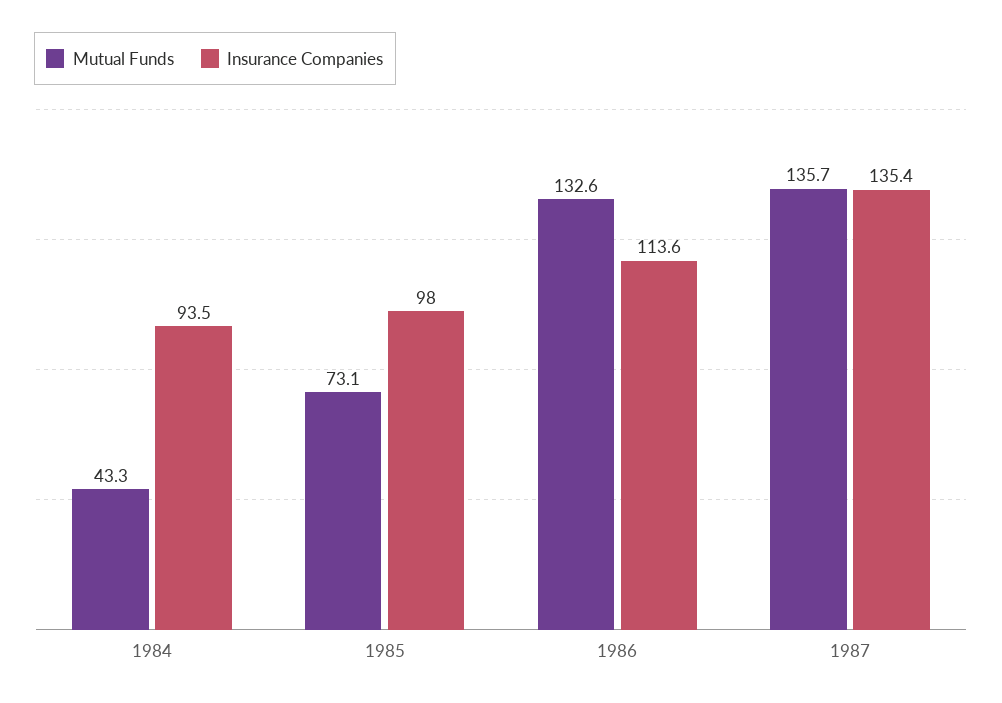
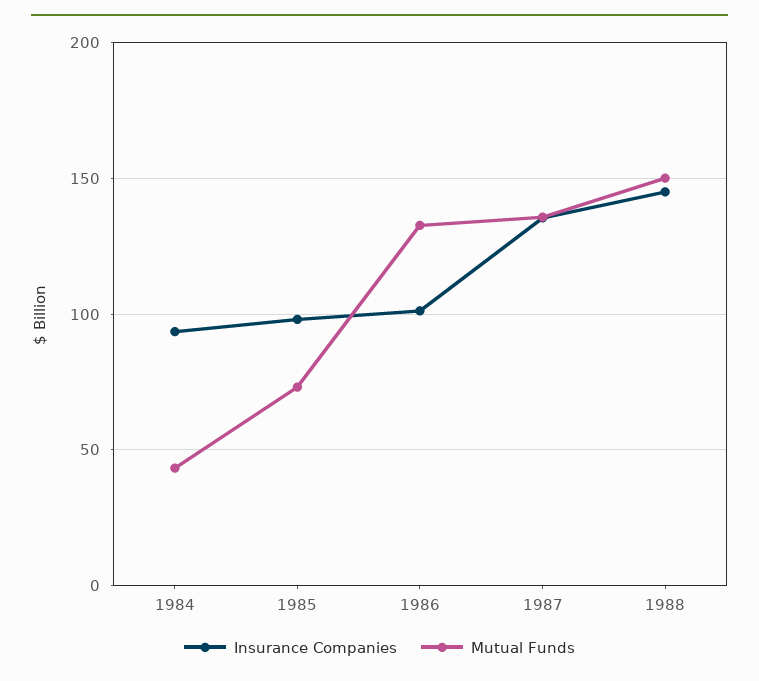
Insurance Companies, 1986: 113.6 -> 100
Insurance Companies, 1988: none -> 145
Mutual Funds, 1988: none -> 150

